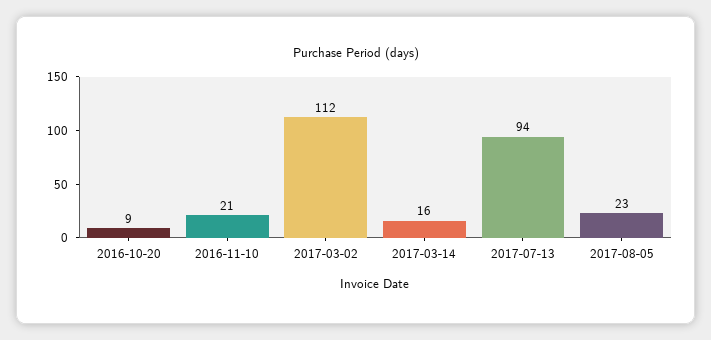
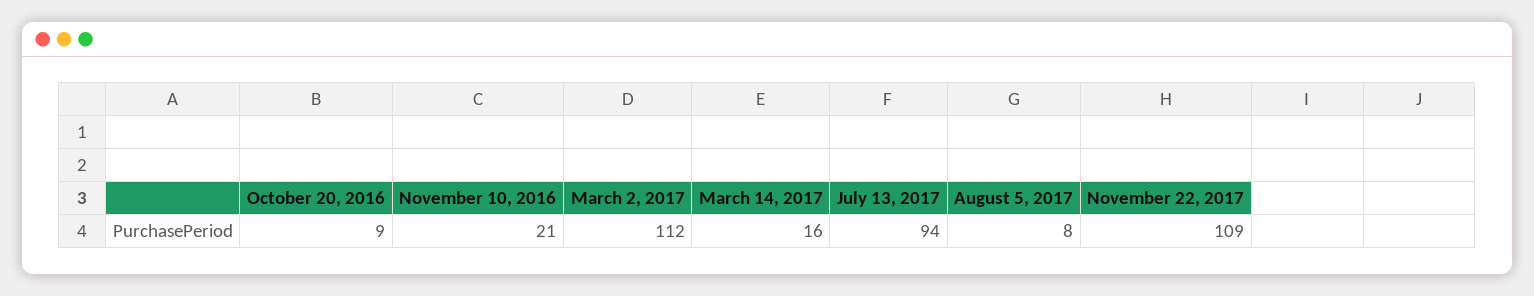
2017-08-05: 23 -> 8
November 22, 2017: none -> 109

